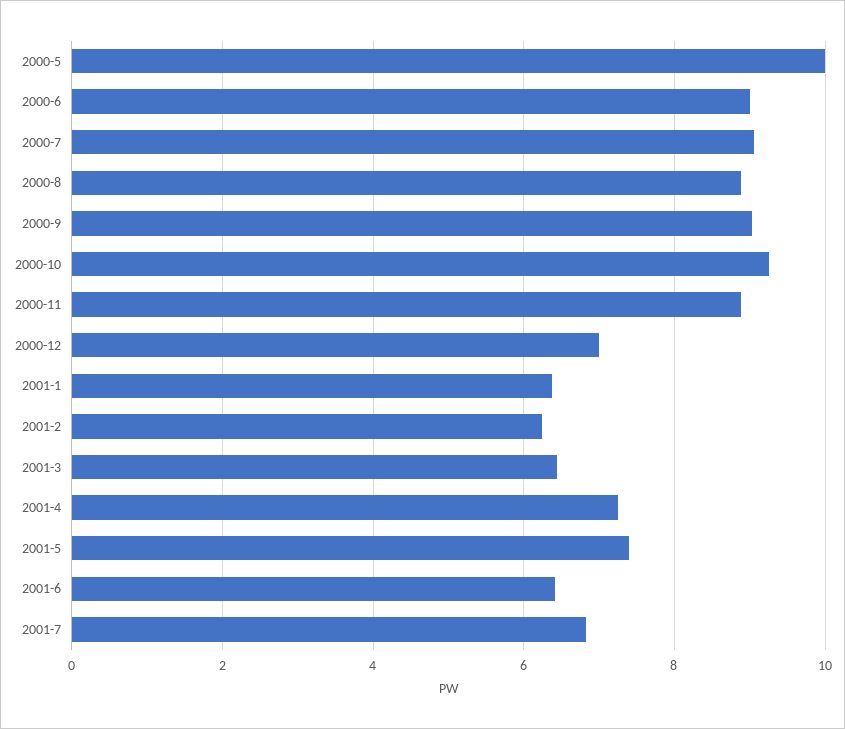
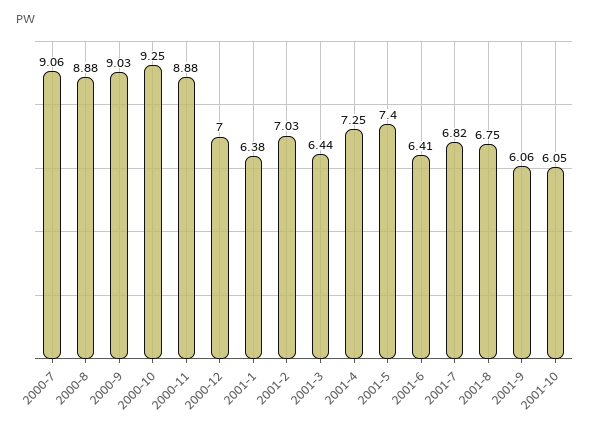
2000-5: 10 -> none
2000-6: 9 -> none
2001-2: 6.2 -> 7.03
2001-8: none -> 6.75
2001-9: none -> 6.06
2001-10: none -> 6.05

